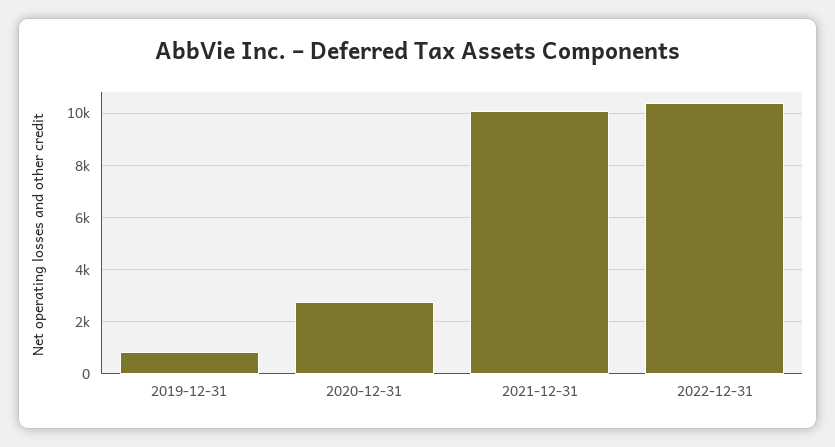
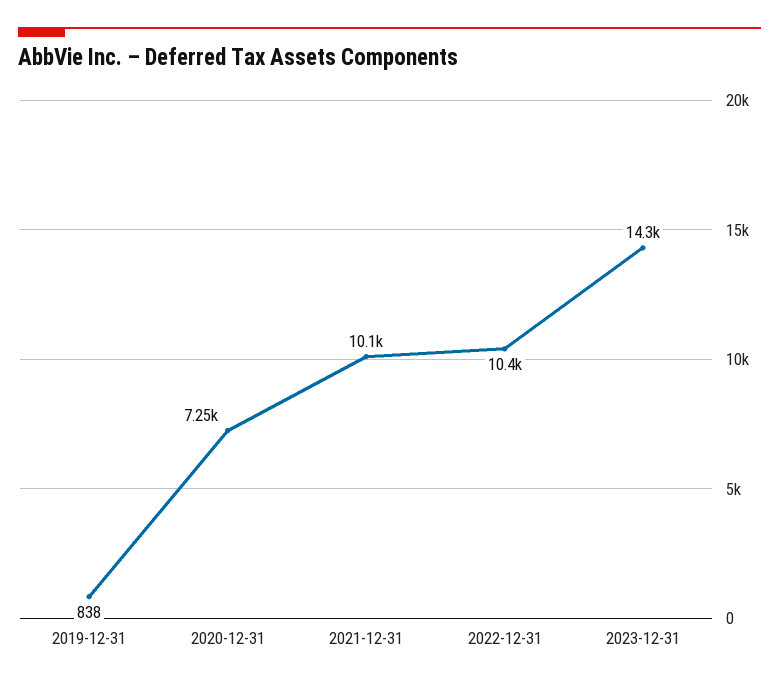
2020-12-31: 2750 -> 7250
2023-12-31: none -> 14300

